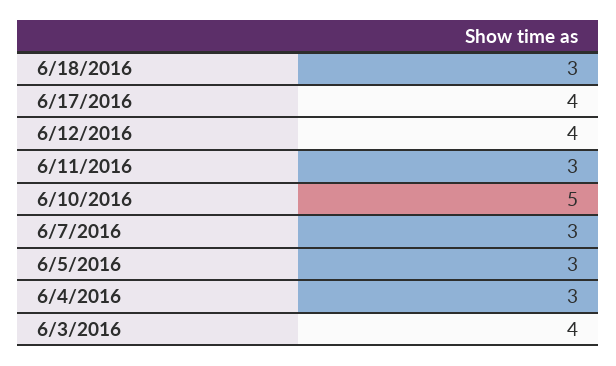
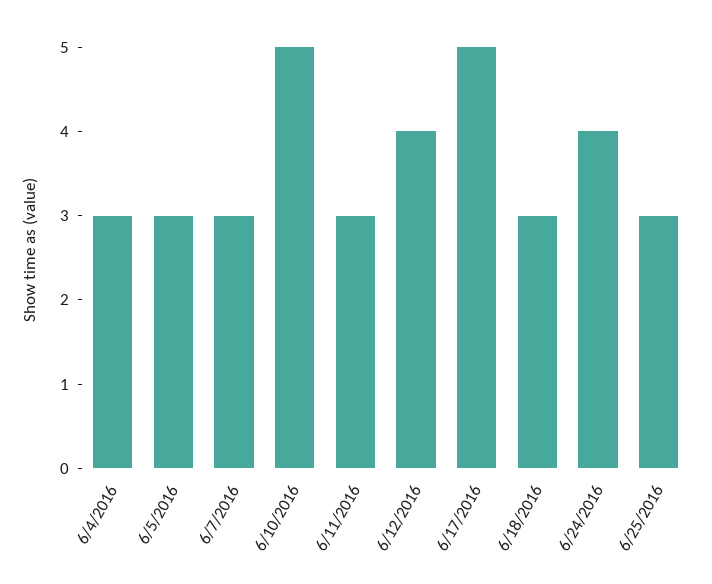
6/17/2016: 4 -> 5
6/3/2016: 4 -> none
6/24/2016: none -> 4
6/25/2016: none -> 3

